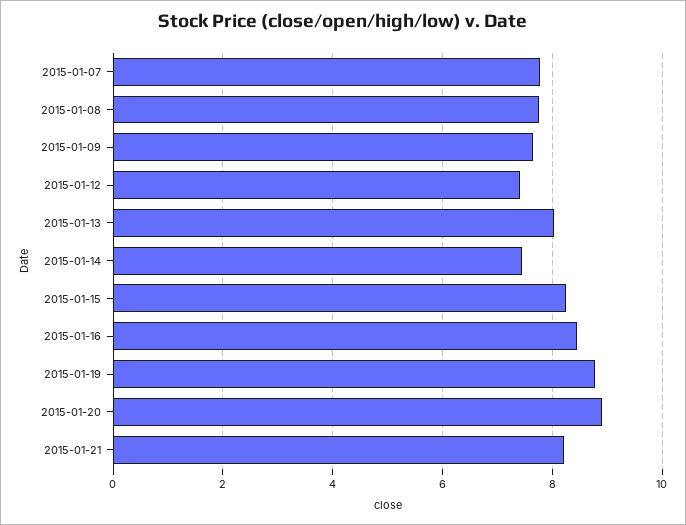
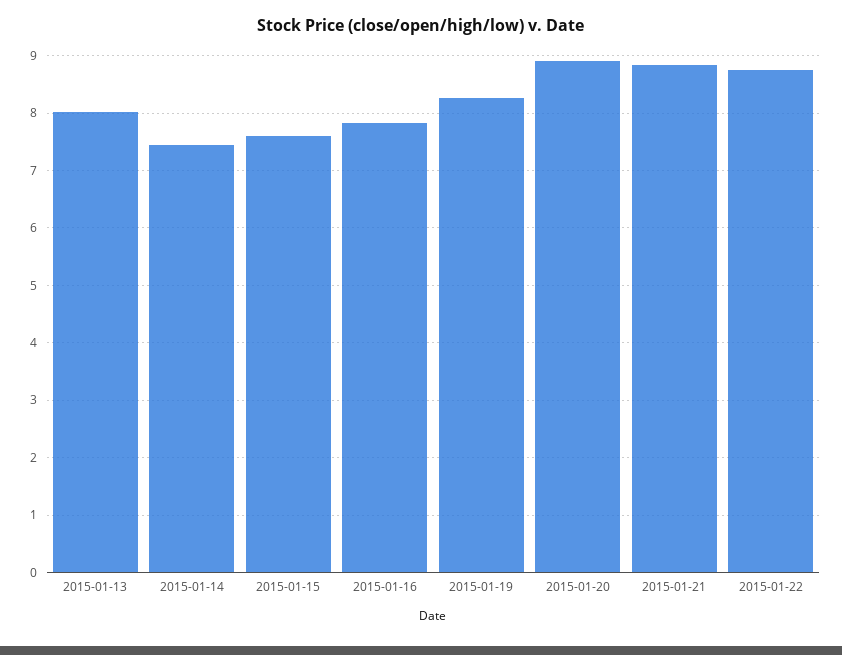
2015-01-07: 7.8 -> none
2015-01-08: 7.8 -> none
2015-01-09: 7.6 -> none
2015-01-12: 7.4 -> none
2015-01-15: 8.2 -> 7.6
2015-01-16: 8.4 -> 7.8
2015-01-19: 8.8 -> 8.2
2015-01-21: 8.2 -> 8.8
2015-01-22: none -> 8.8

